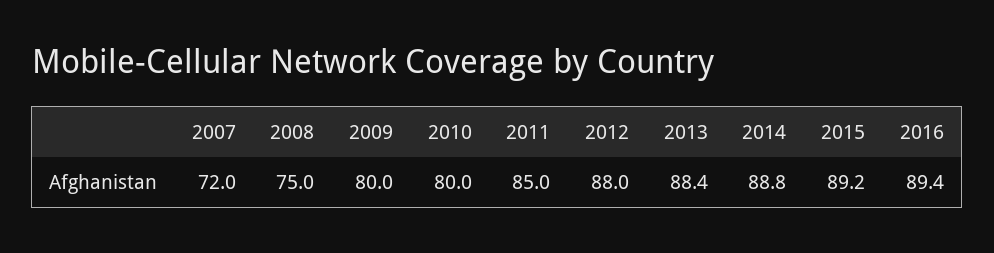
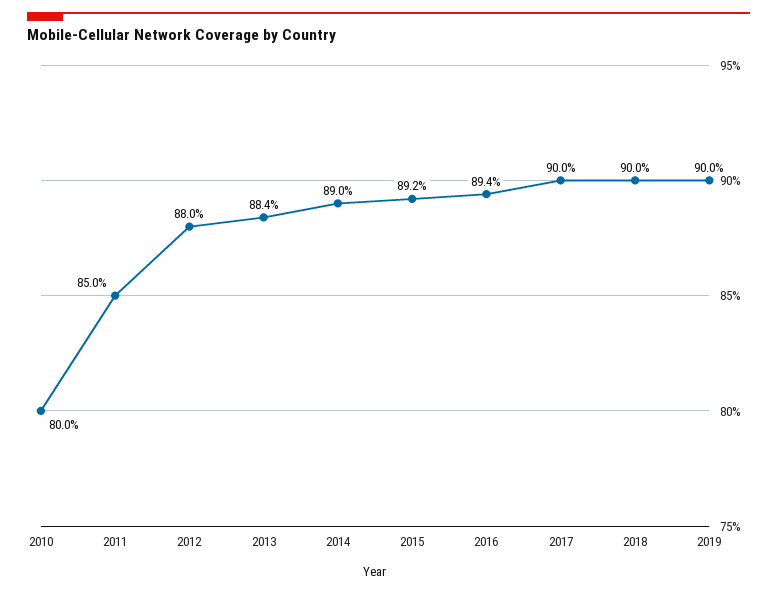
2007: 72 -> none
2008: 75 -> none
2009: 80 -> none
2014: 88.8 -> 89
2017: none -> 90
2018: none -> 90
2019: none -> 90

